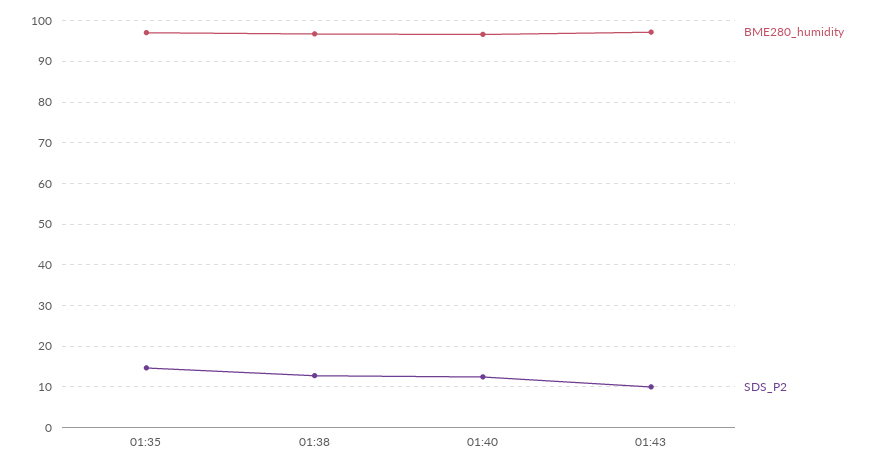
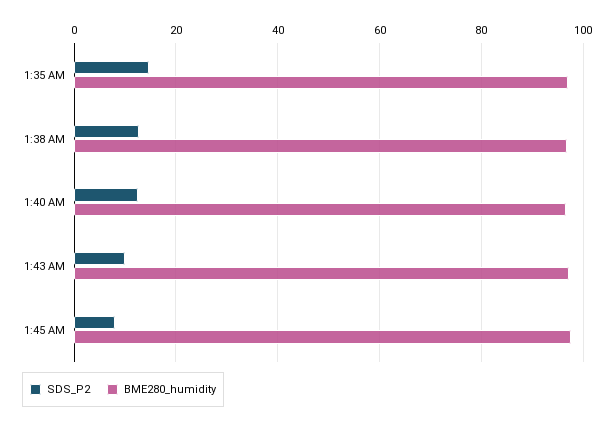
SDS_P2, 1:45 AM: none -> 8
BME280_humidity, 1:45 AM: none -> 98

